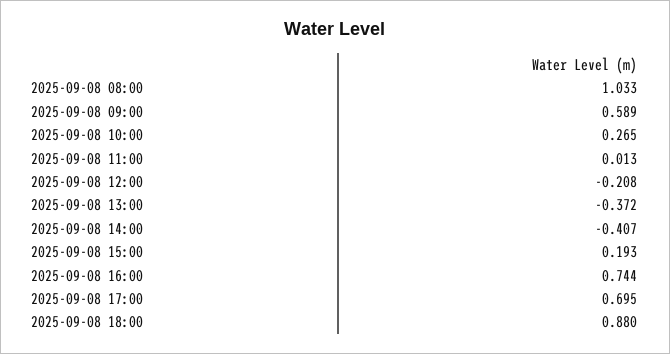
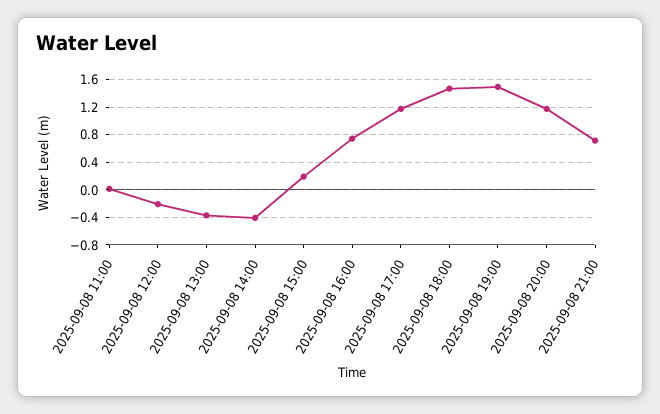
2025-09-08 08:00: 1.033 -> none
2025-09-08 09:00: 0.589 -> none
2025-09-08 10:00: 0.265 -> none
2025-09-08 17:00: 0.695 -> 1.2
2025-09-08 18:00: 0.88 -> 1.5
2025-09-08 19:00: none -> 1.5
2025-09-08 20:00: none -> 1.2
2025-09-08 21:00: none -> 0.7

